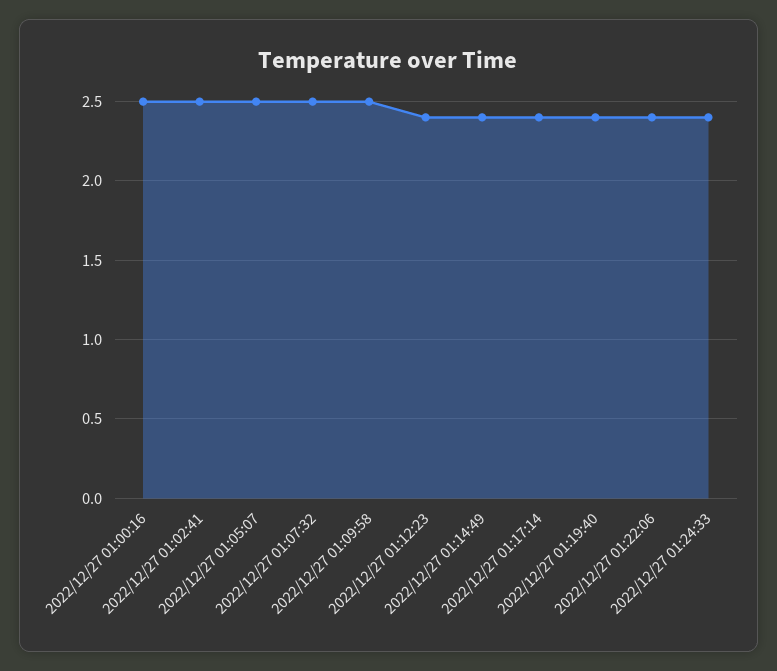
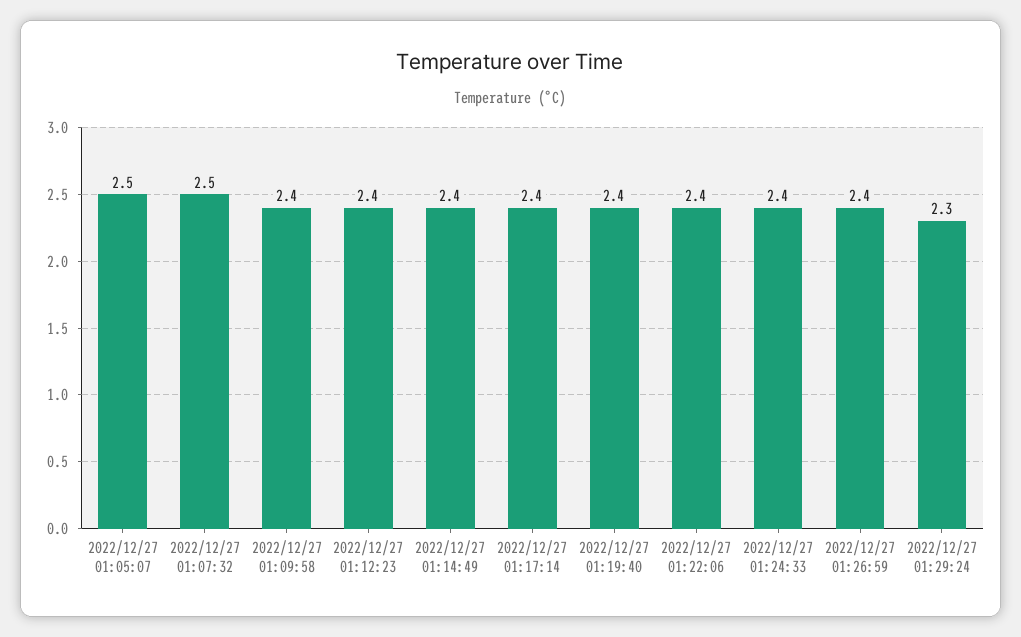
2022/12/27 01:00:16: 2.5 -> none
2022/12/27 01:02:41: 2.5 -> none
2022/12/27 01:09:58: 2.5 -> 2.4
2022/12/27 01:26:59: none -> 2.4
2022/12/27 01:29:24: none -> 2.3

